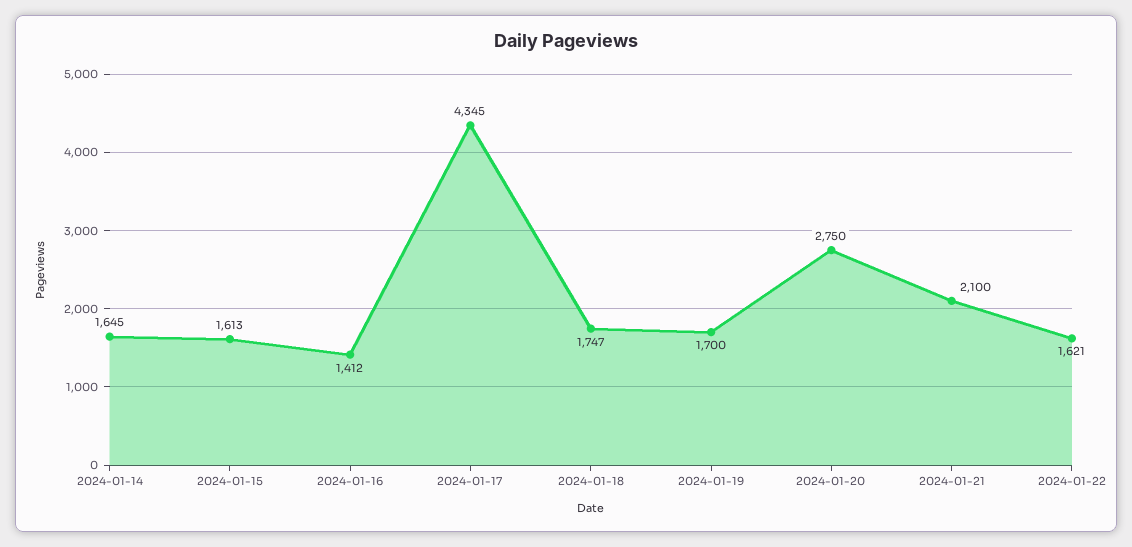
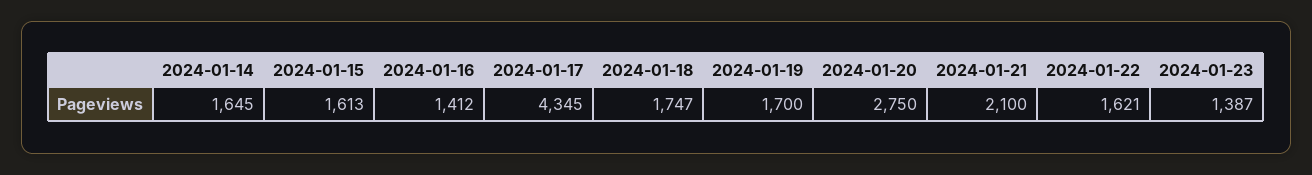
2024-01-23: none -> 1387

